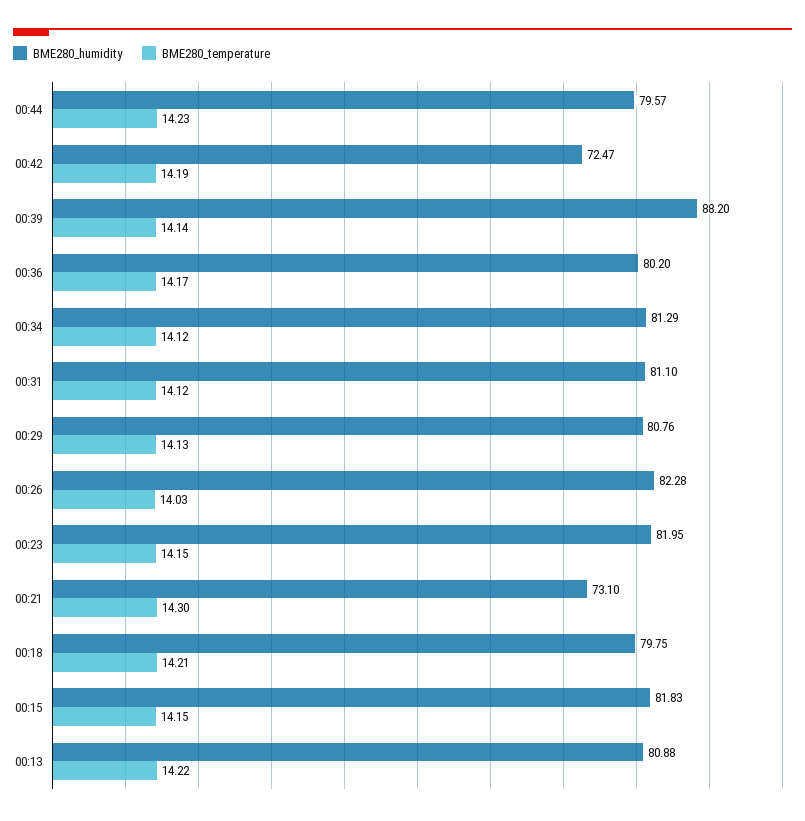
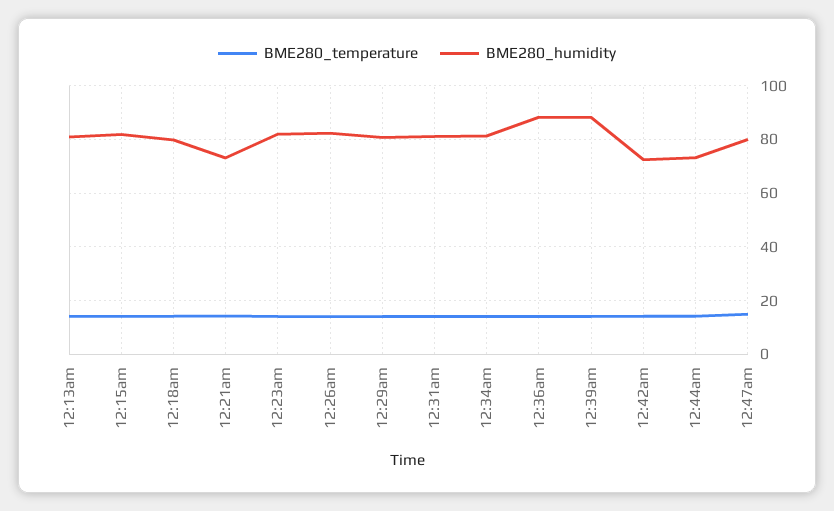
BME280_humidity, 00:44: 79.57 -> 72.5
BME280_humidity, 00:36: 80.2 -> 87.5
BME280_temperature, 12:47am: none -> 15
BME280_humidity, 12:47am: none -> 80

